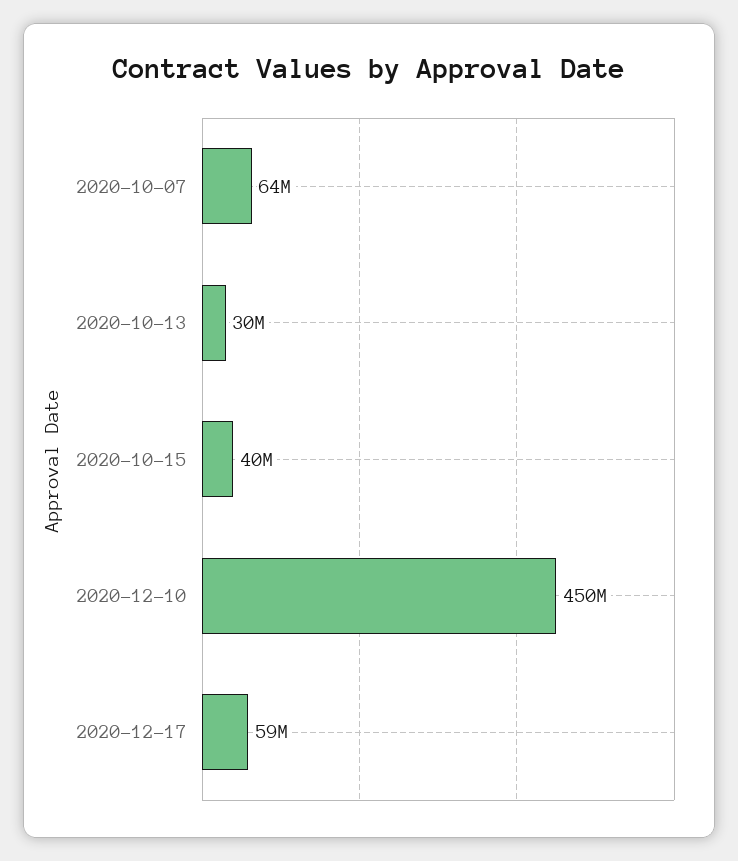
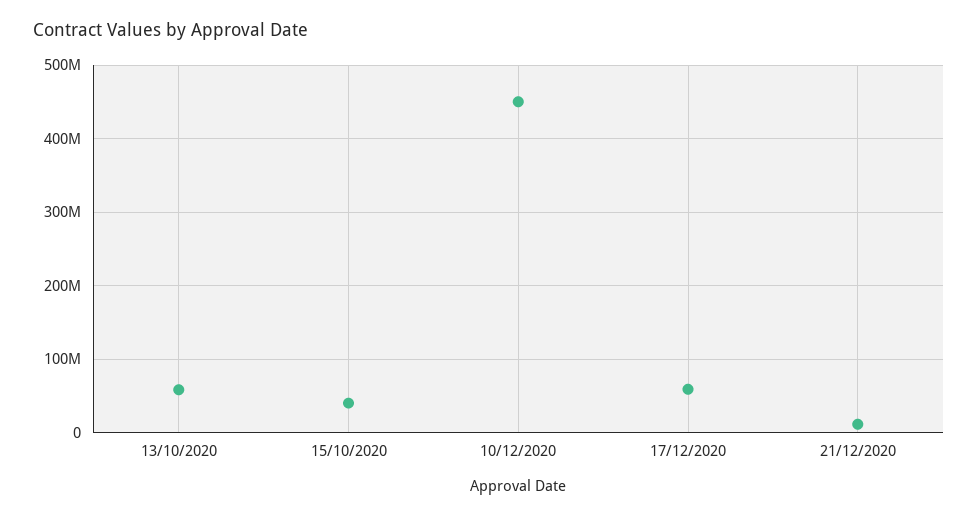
2020-10-07: 64000000 -> none
2020-10-13: 30000000 -> 60000000
21/12/2020: none -> 10000000

